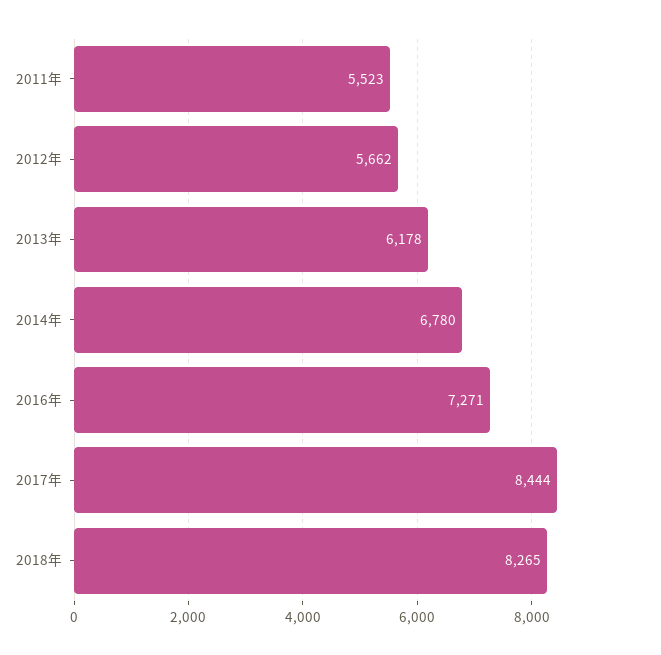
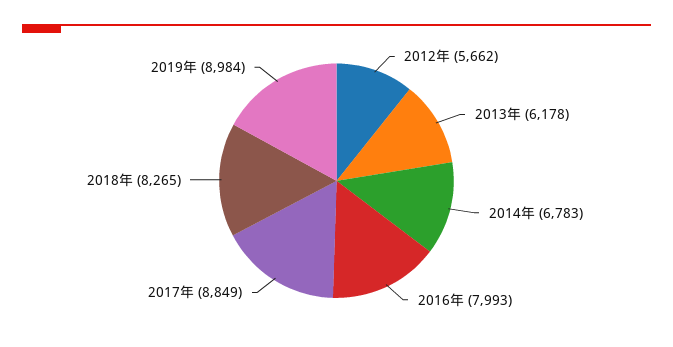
2011年: 5523 -> none
2014年: 6780 -> 6783
2016年: 7271 -> 7993
2017年: 8444 -> 8849
2019年: none -> 8984

